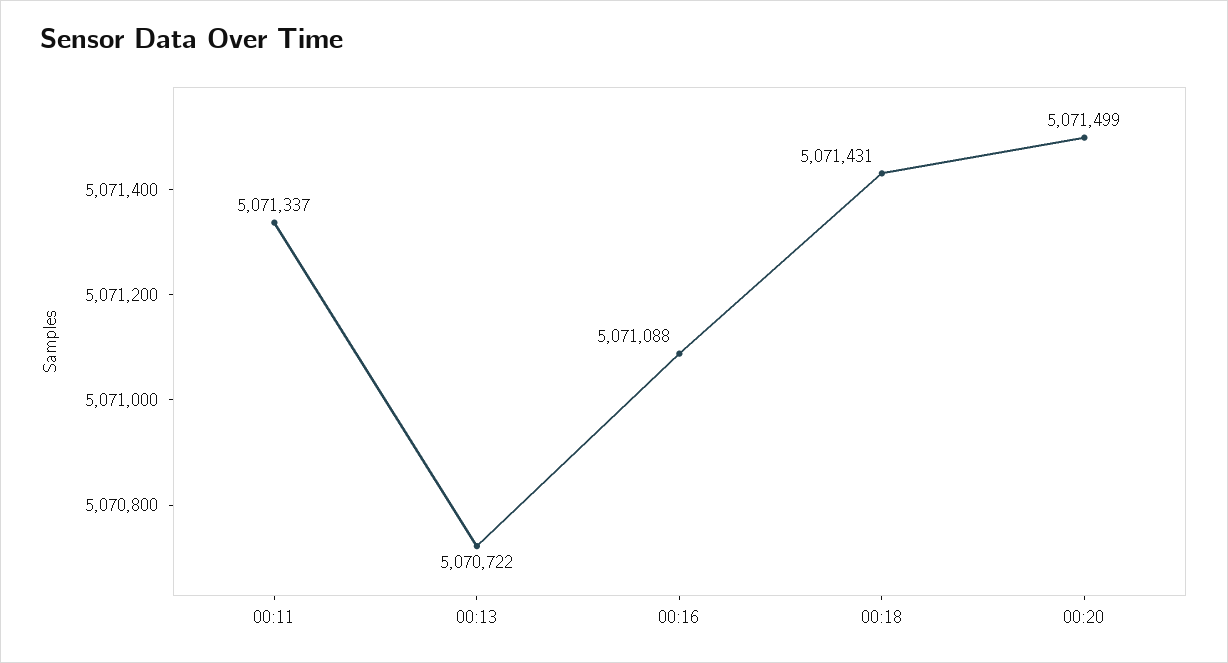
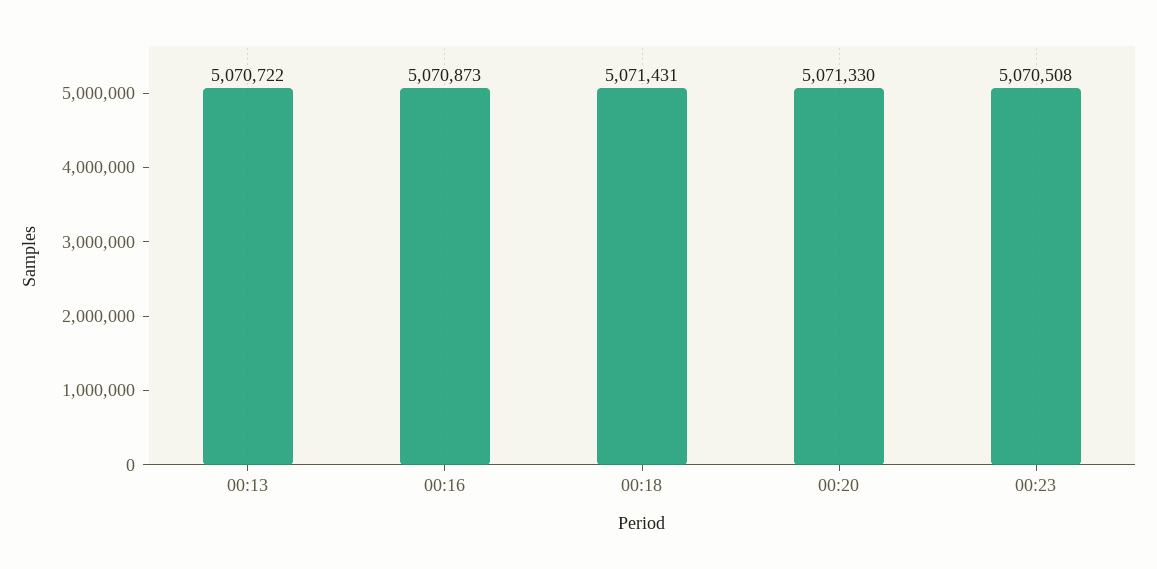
00:11: 5071337 -> none
00:16: 5071088 -> 5070873
00:20: 5071499 -> 5071330
00:23: none -> 5070508

